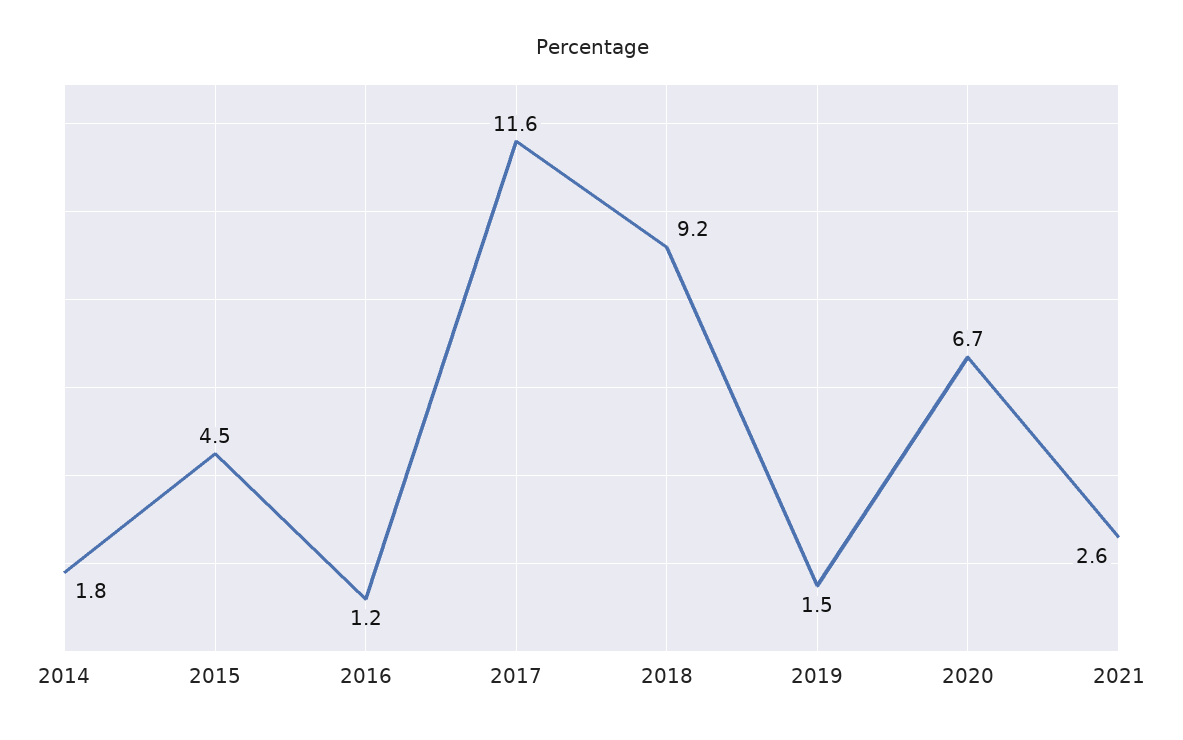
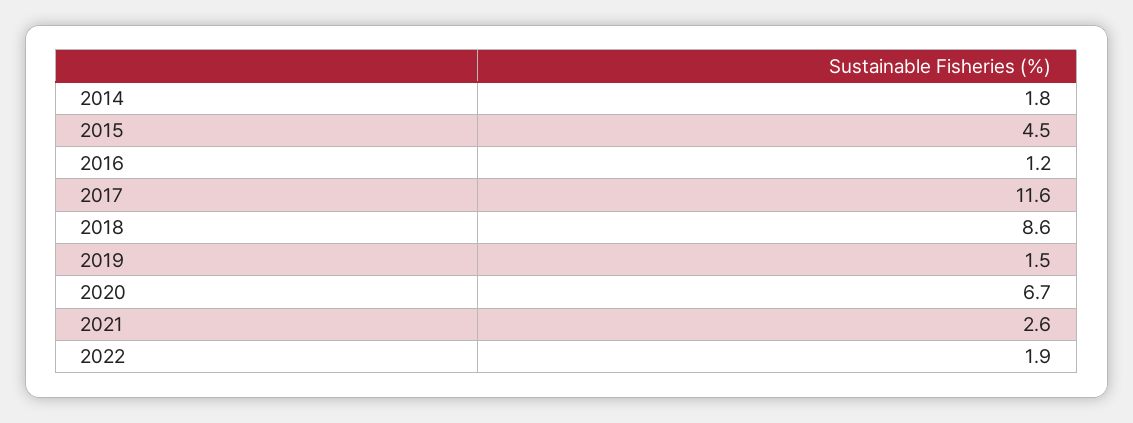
2018: 9.2 -> 8.6
2022: none -> 1.9

